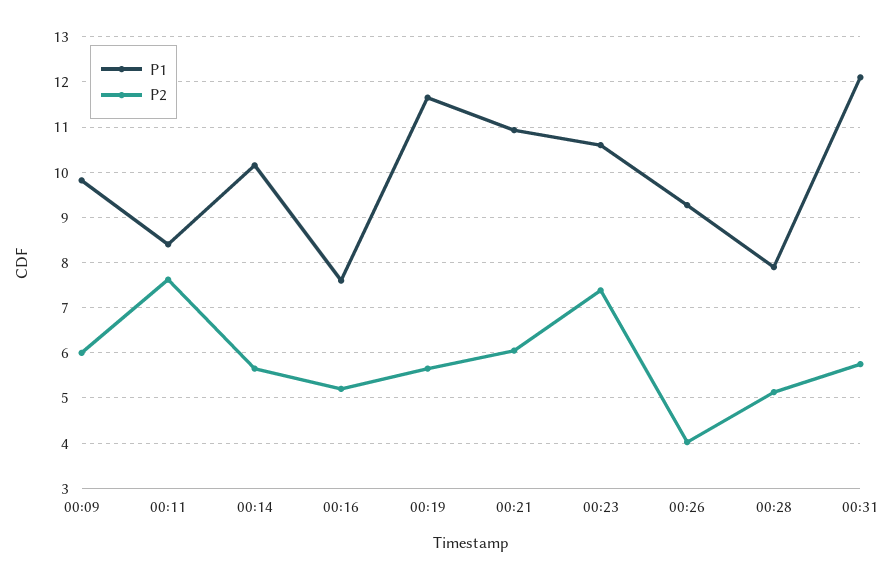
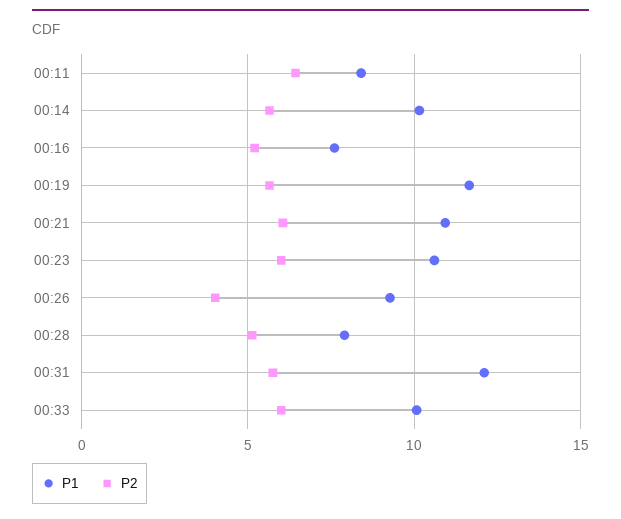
P1, 00:09: 9.8 -> none
P2, 00:09: 6 -> none
P2, 00:11: 7.6 -> 6.5
P2, 00:23: 7.4 -> 6
P1, 00:33: none -> 10
P2, 00:33: none -> 6

